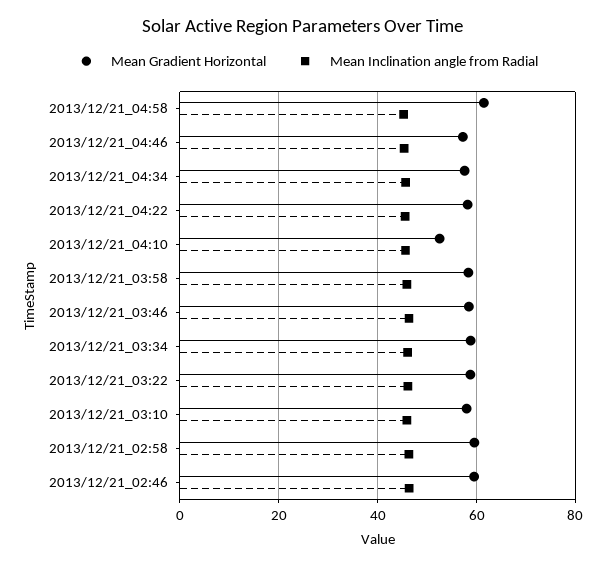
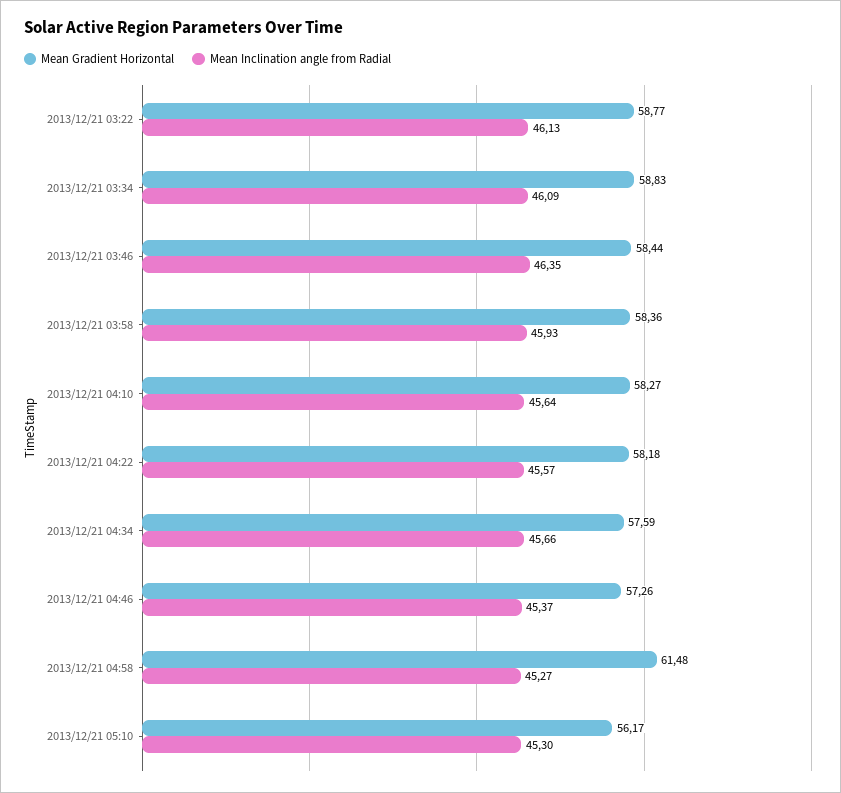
Mean Gradient Horizontal, 2013/12/21_04:10: 52 -> 58.27
Mean Gradient Horizontal, 2013/12/21_03:10: 58 -> none
Mean Inclination angle from Radial, 2013/12/21_03:10: 46 -> none
Mean Gradient Horizontal, 2013/12/21_02:58: 60 -> none
Mean Inclination angle from Radial, 2013/12/21_02:58: 46 -> none
Mean Gradient Horizontal, 2013/12/21_02:46: 60 -> none
Mean Inclination angle from Radial, 2013/12/21_02:46: 46 -> none
Mean Gradient Horizontal, 2013/12/21 05:10: none -> 56.17
Mean Inclination angle from Radial, 2013/12/21 05:10: none -> 45.3

